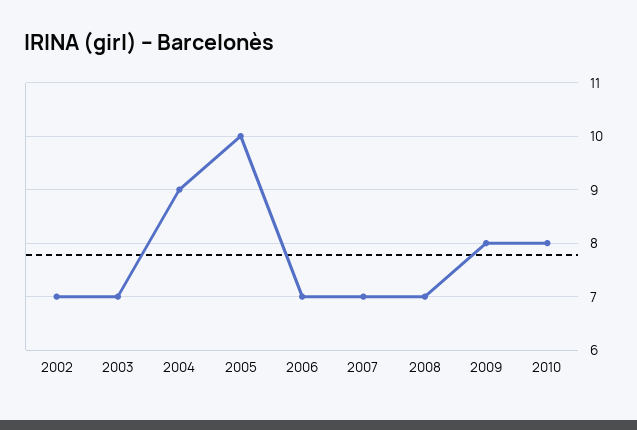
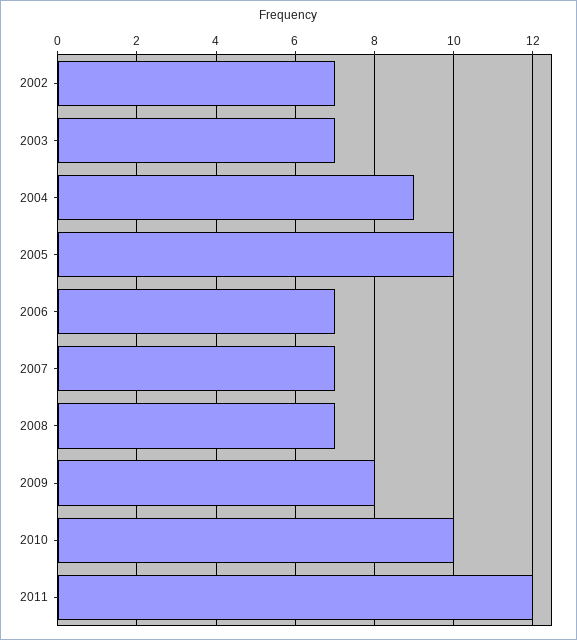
2010: 8 -> 10
2011: none -> 12

